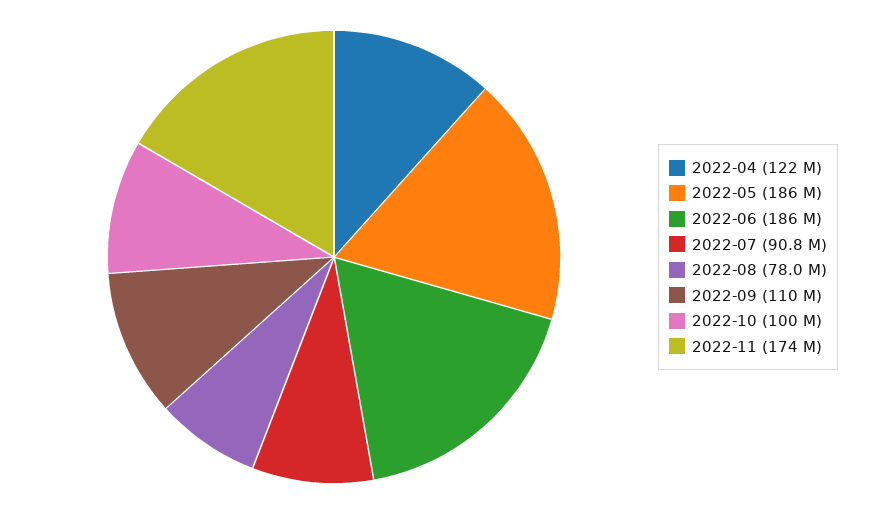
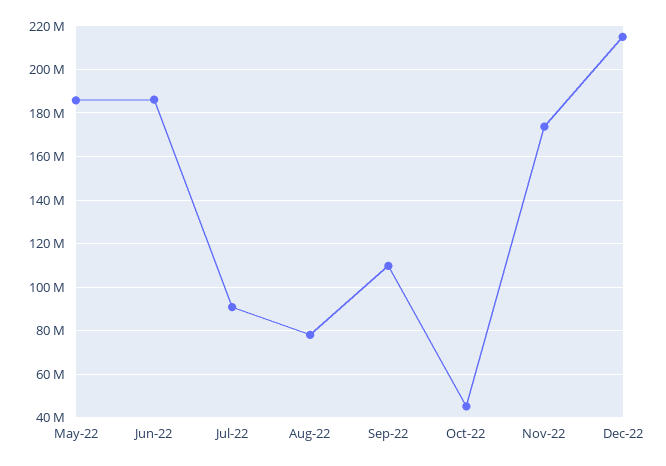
2022-04: 122000000 -> none
2022-10: 100000000 -> 45000000
Dec-22: none -> 215000000

